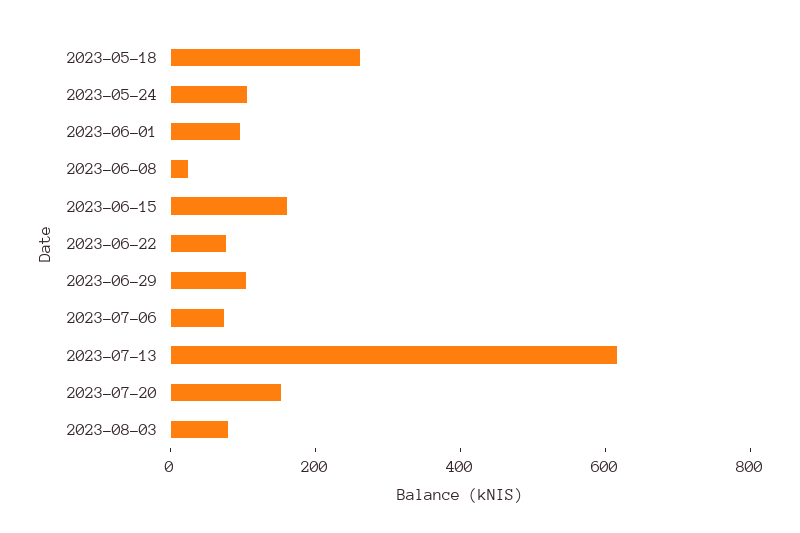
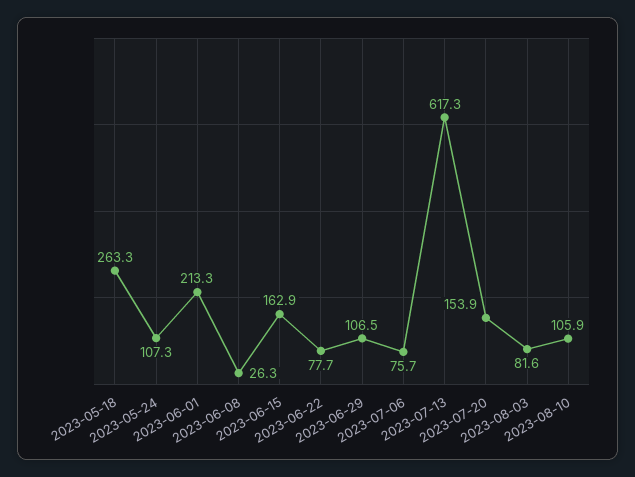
2023-06-01: 100 -> 213.3
2023-08-10: none -> 105.9

